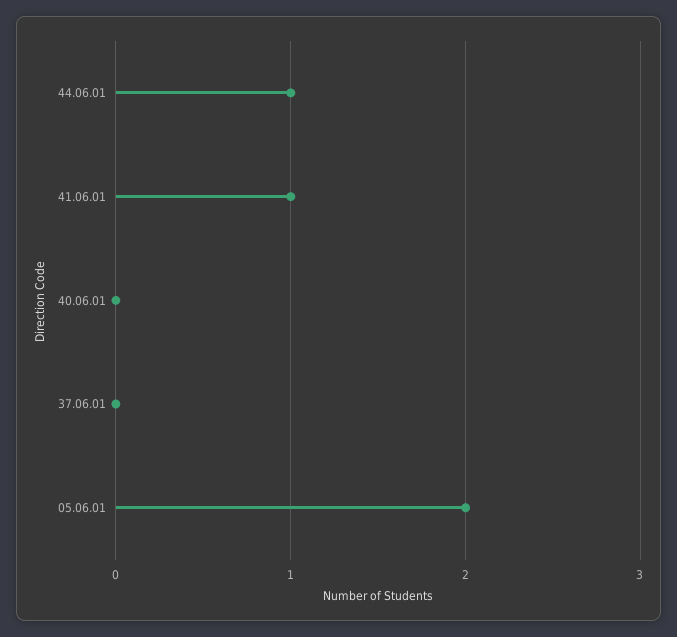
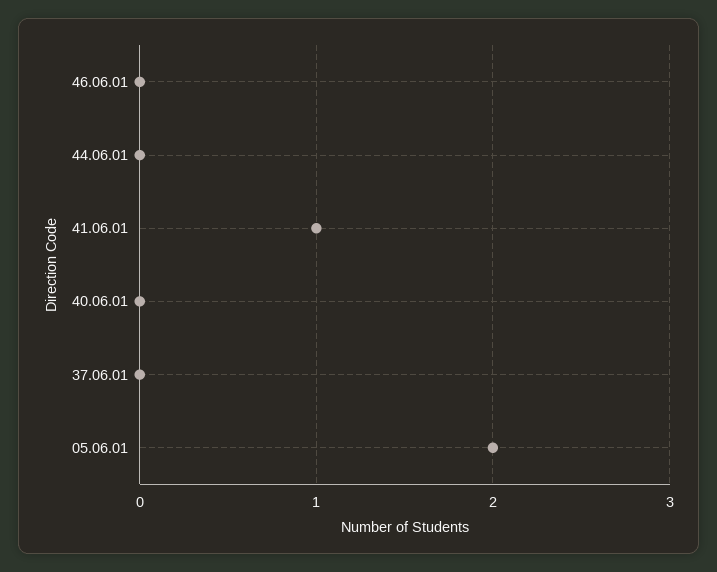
44.06.01: 1 -> 0
46.06.01: none -> 0

